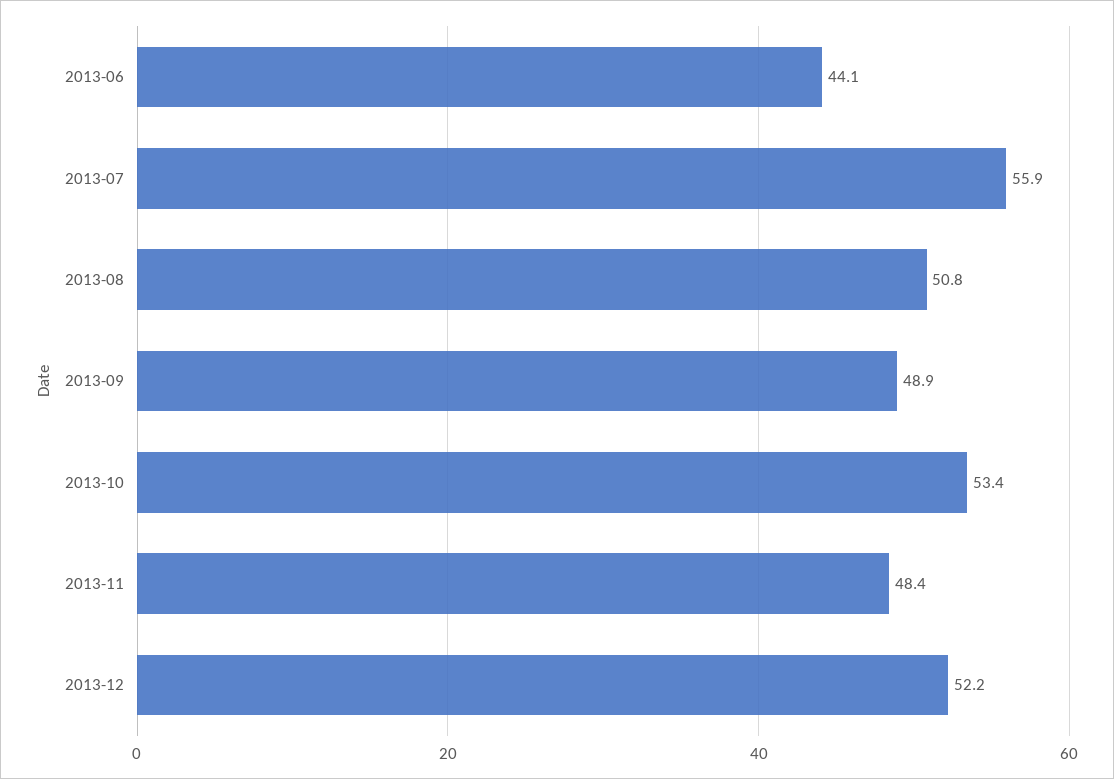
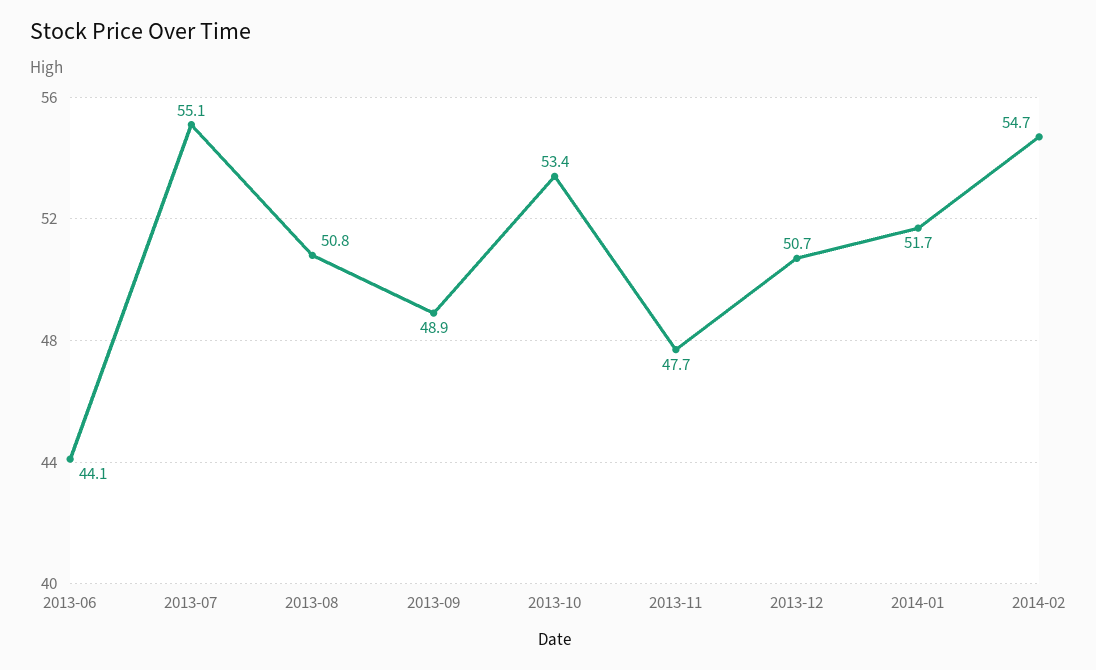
2013-07: 55.9 -> 55.1
2013-11: 48.4 -> 47.7
2013-12: 52.2 -> 50.7
2014-01: none -> 51.7
2014-02: none -> 54.7

